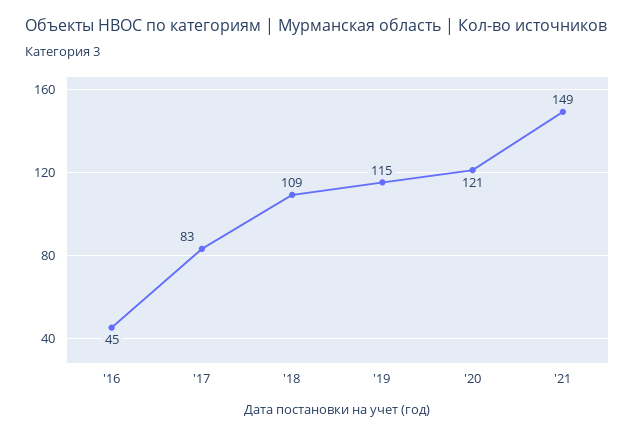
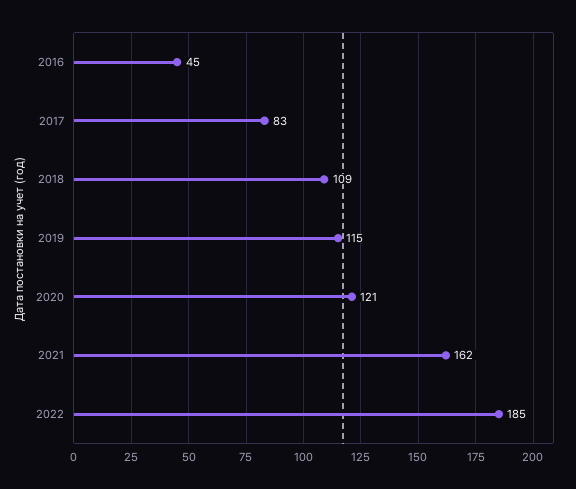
'21: 149 -> 162
2022: none -> 185

